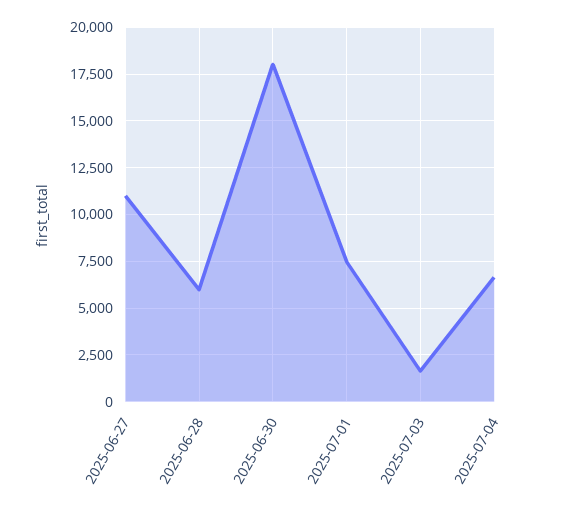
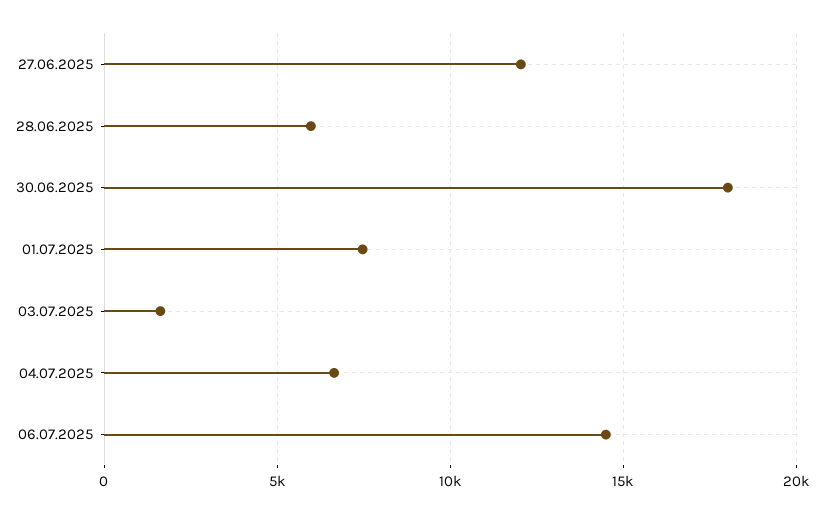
2025-06-27: 11000 -> 12000
06.07.2025: none -> 14500

